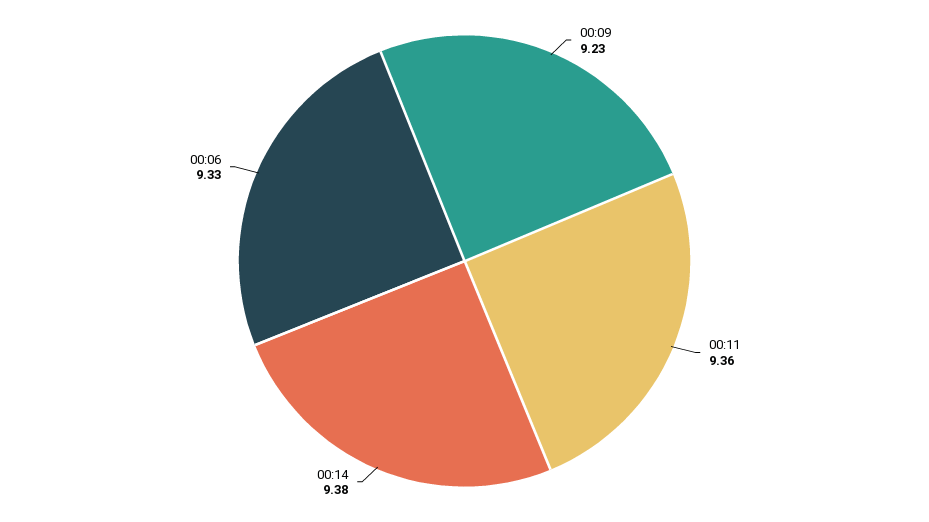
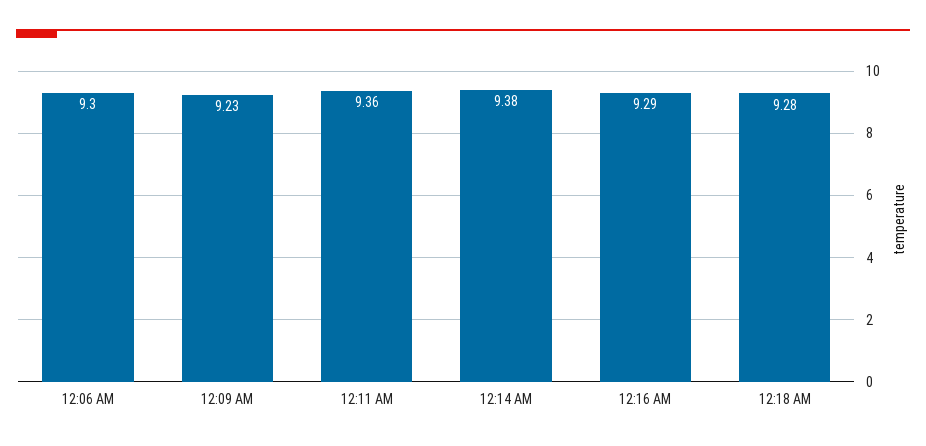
00:06: 9.33 -> 9.3
12:16 AM: none -> 9.29
12:18 AM: none -> 9.28

